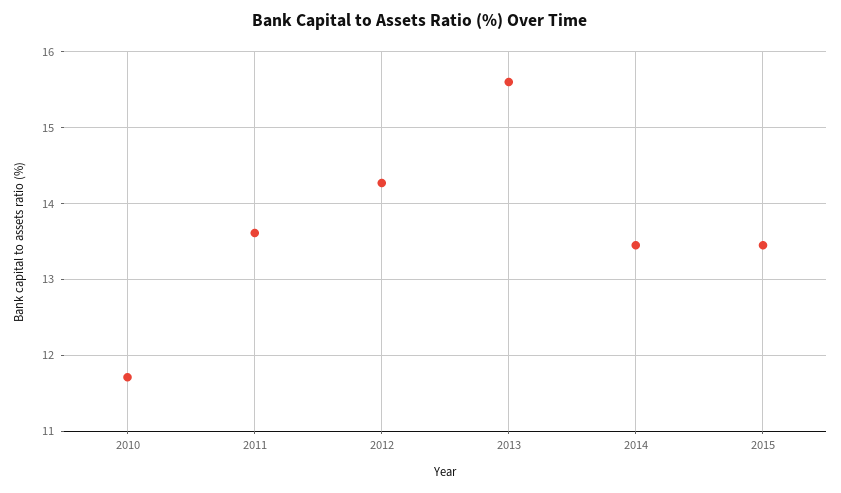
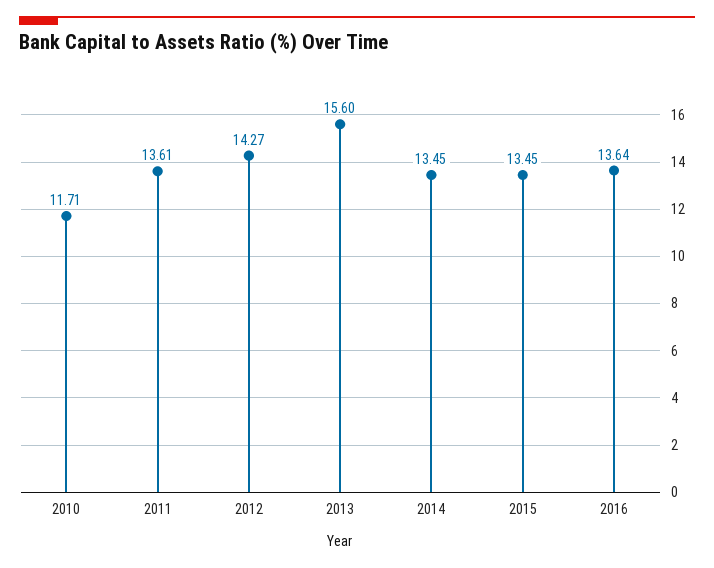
2016: none -> 13.64

